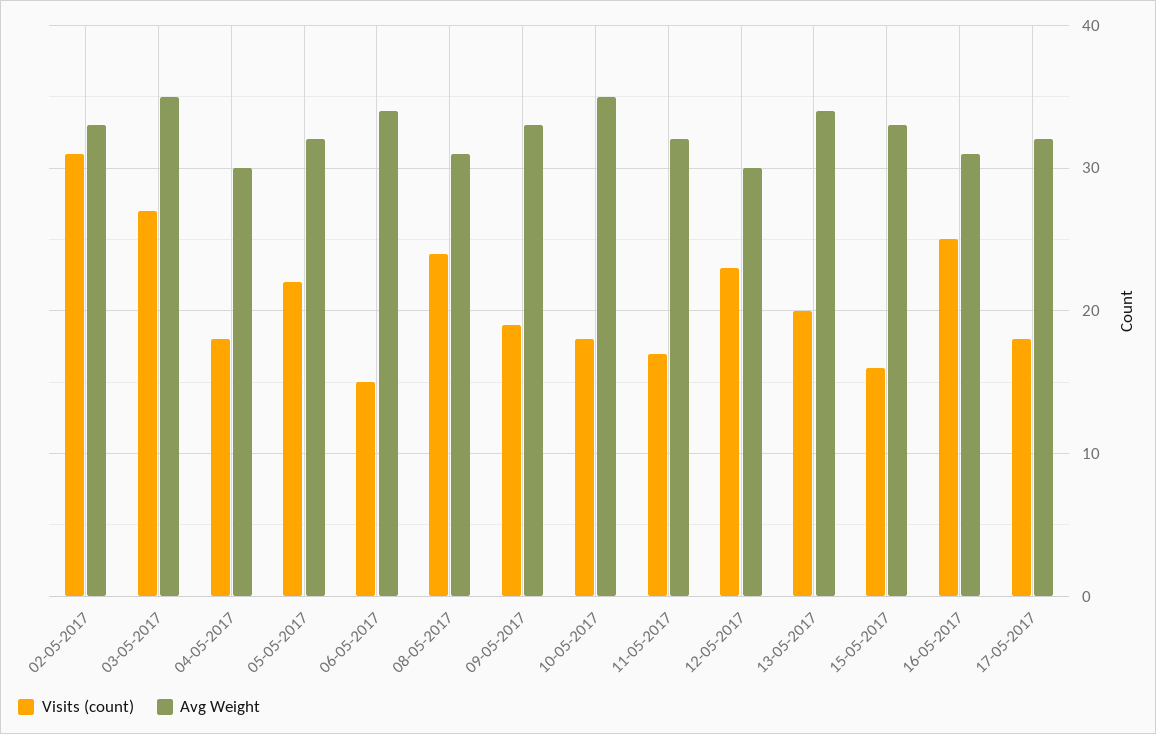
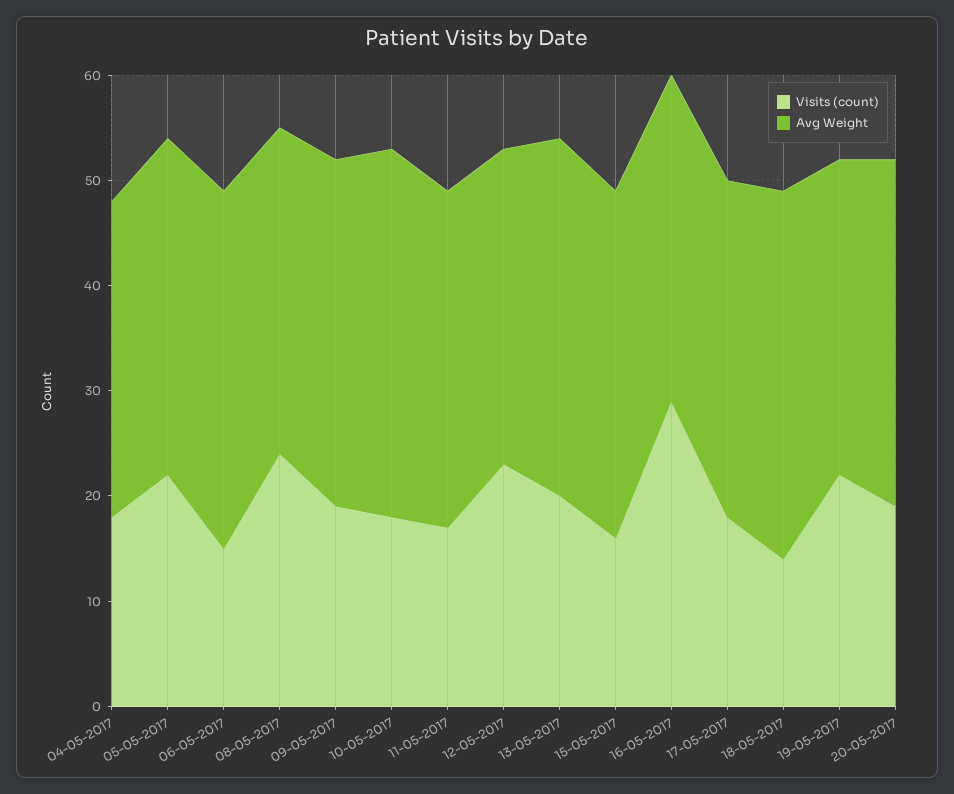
Visits (count), 02-05-2017: 31 -> none
Avg Weight, 02-05-2017: 33 -> none
Visits (count), 03-05-2017: 27 -> none
Avg Weight, 03-05-2017: 35 -> none
Visits (count), 16-05-2017: 25 -> 29
Visits (count), 18-05-2017: none -> 14
Avg Weight, 18-05-2017: none -> 35
Visits (count), 19-05-2017: none -> 22
Avg Weight, 19-05-2017: none -> 30
Visits (count), 20-05-2017: none -> 19
Avg Weight, 20-05-2017: none -> 33

